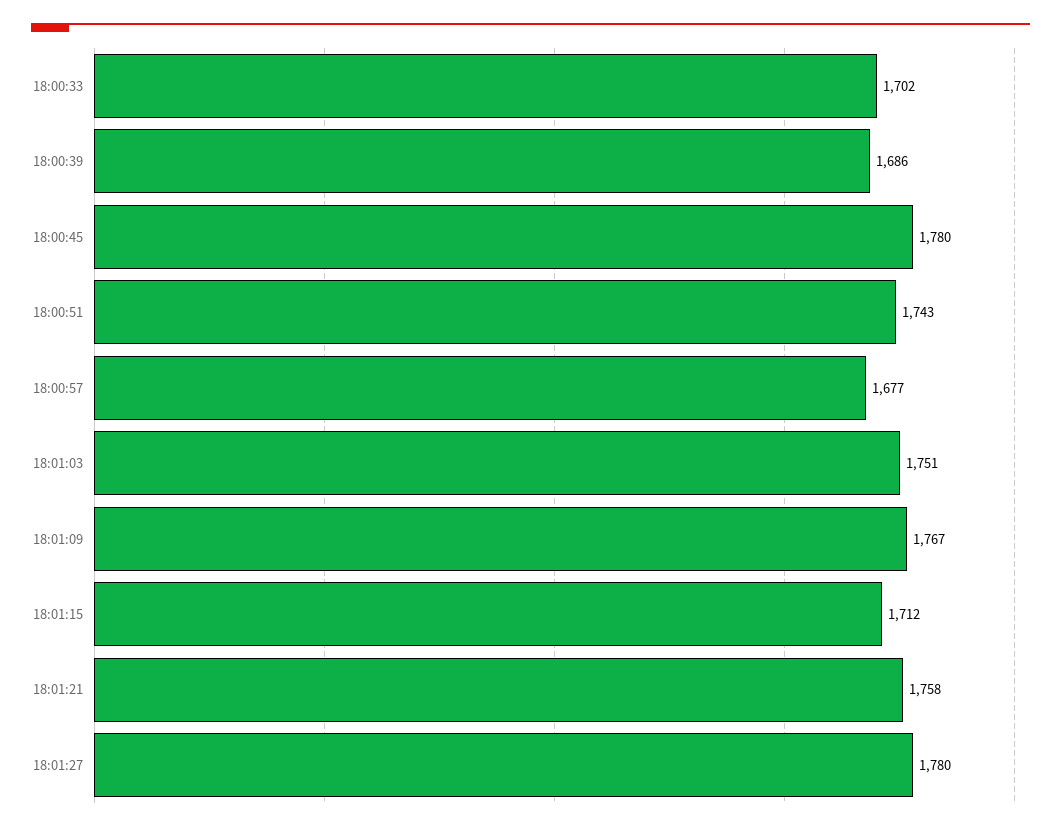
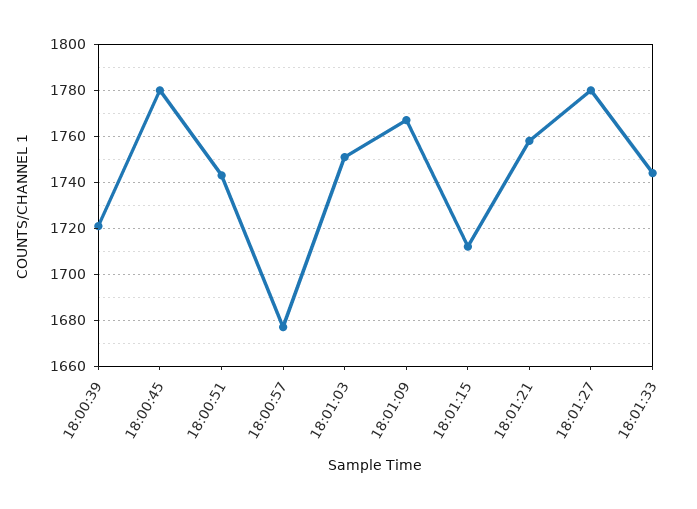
18:00:33: 1702 -> none
18:00:39: 1686 -> 1720
18:01:33: none -> 1745

